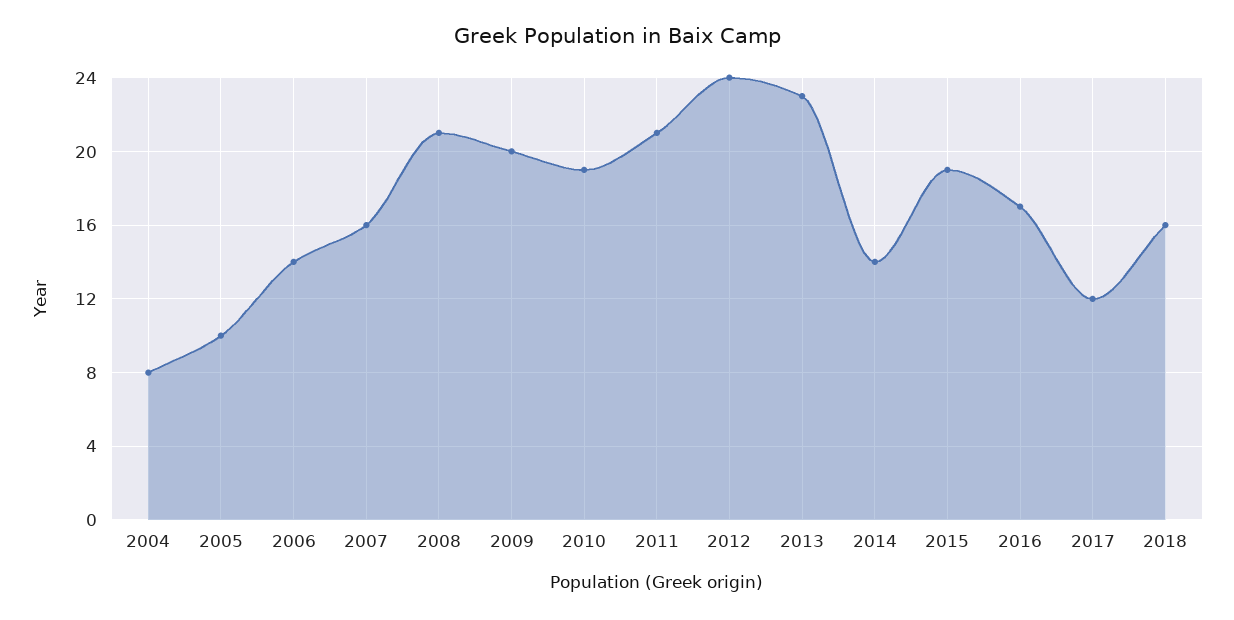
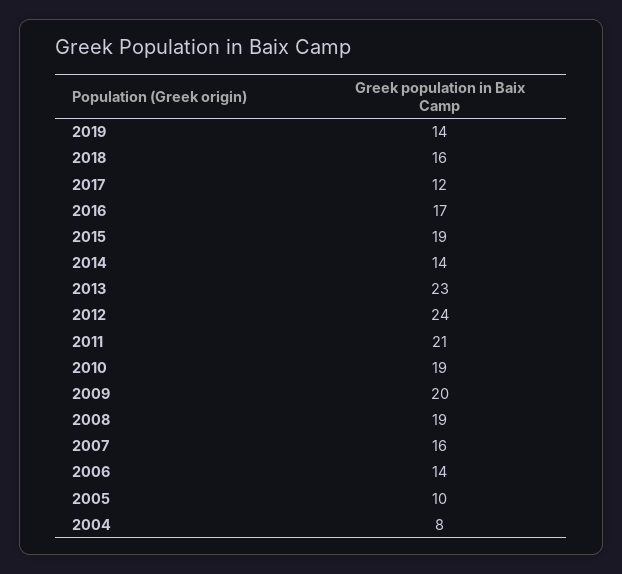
2008: 21 -> 19
2019: none -> 14

